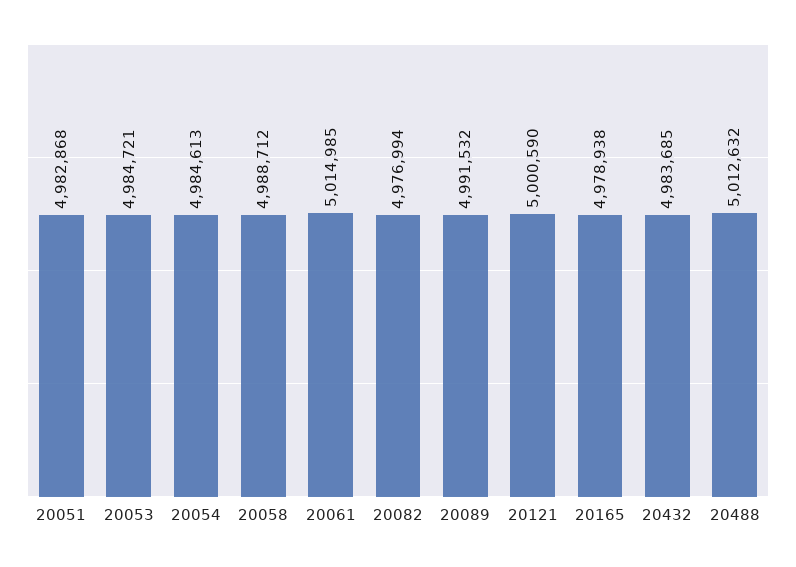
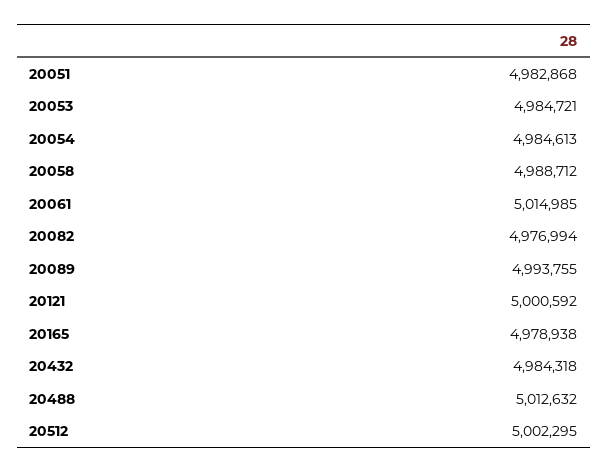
20089: 4991532 -> 4993755
20121: 5000590 -> 5000592
20432: 4983685 -> 4984318
20512: none -> 5002295

